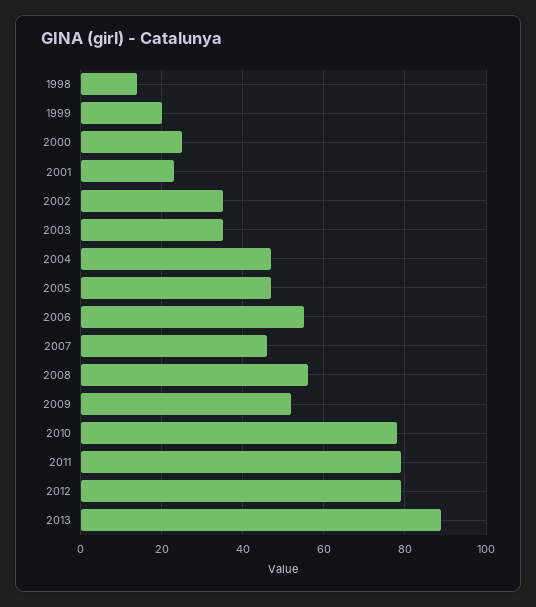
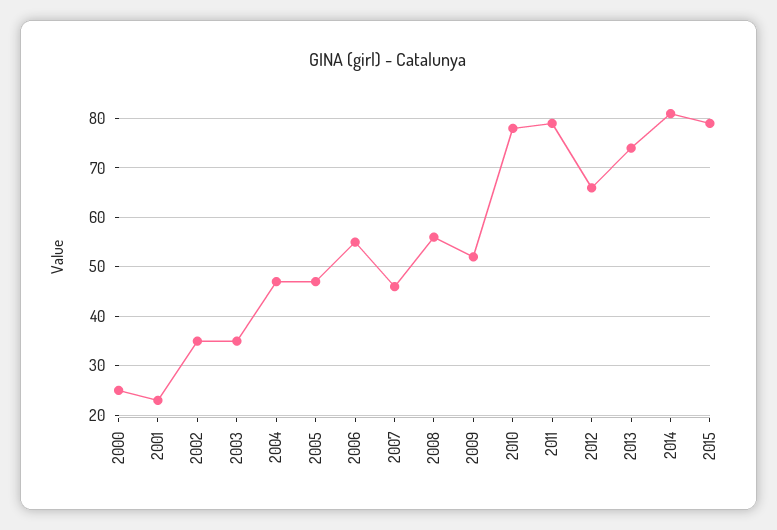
1998: 15 -> none
1999: 20 -> none
2012: 80 -> 65
2013: 90 -> 75
2014: none -> 80
2015: none -> 80

